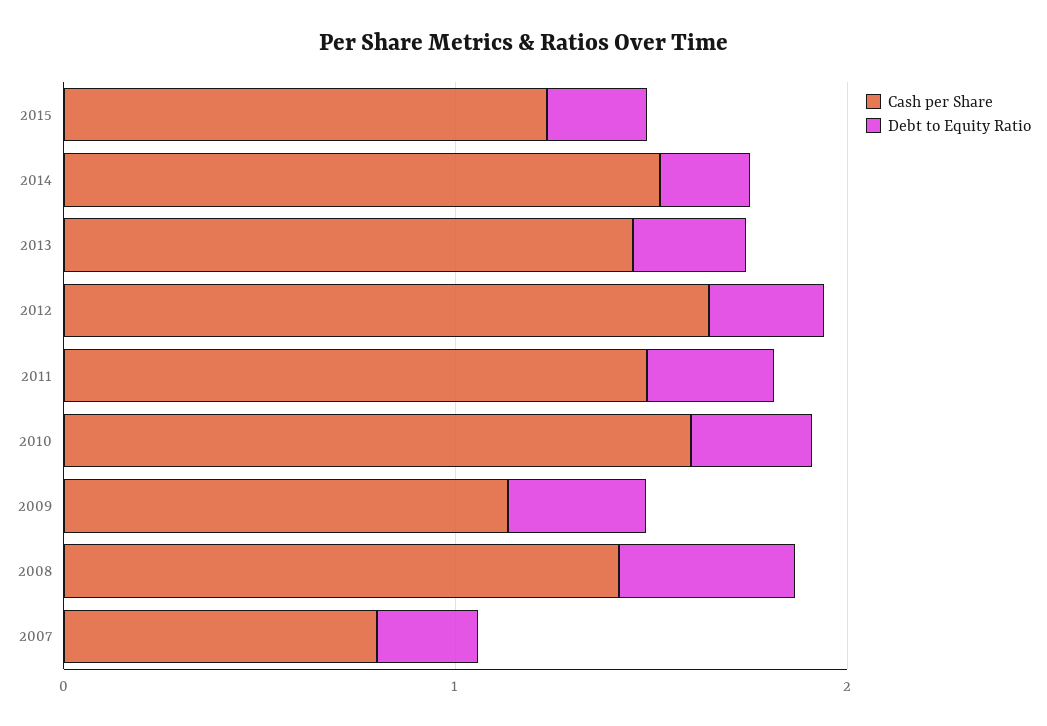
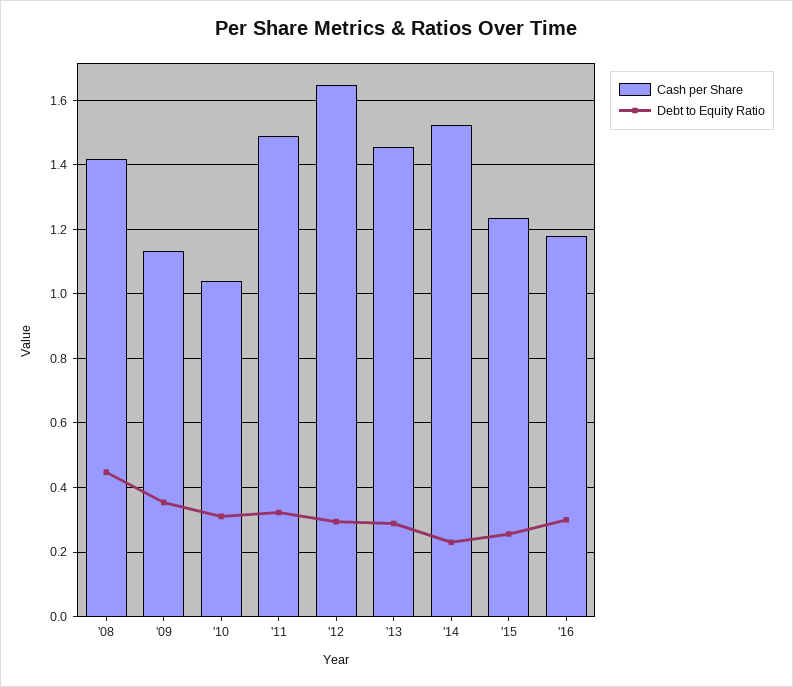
Cash per Share, 2010: 1.6 -> 1.04
Cash per Share, 2007: 0.8 -> none
Debt to Equity Ratio, 2007: 0.2 -> none
Cash per Share, '16: none -> 1.18
Debt to Equity Ratio, '16: none -> 0.3

